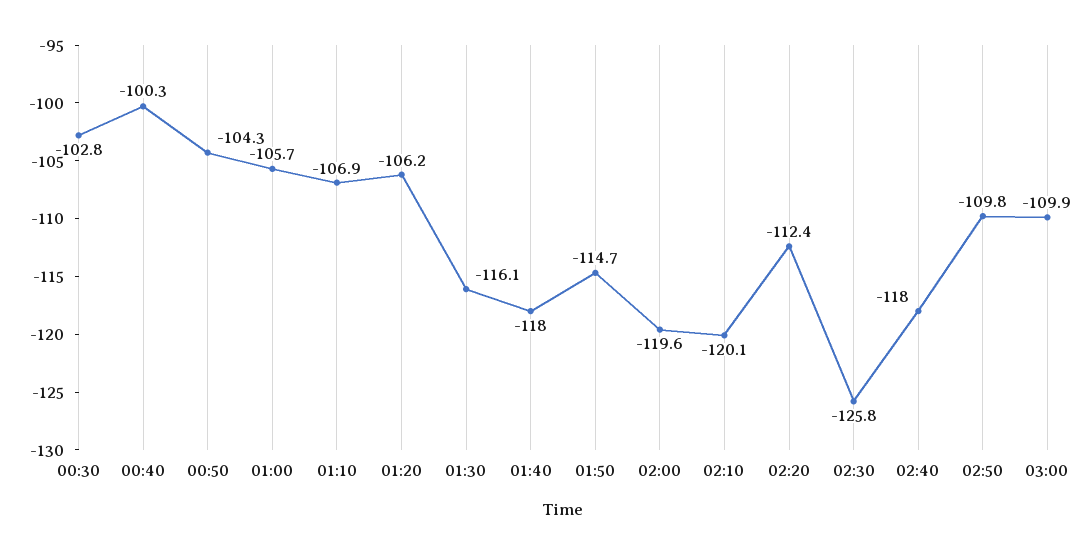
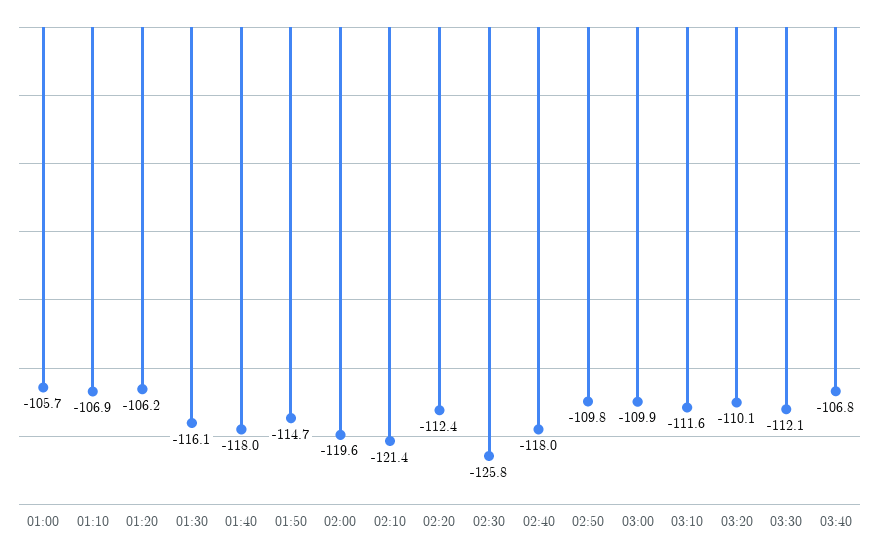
00:30: -102.8 -> none
00:40: -100.3 -> none
00:50: -104.3 -> none
02:10: -120.1 -> -121.4
03:10: none -> -111.6
03:20: none -> -110.1
03:30: none -> -112.1
03:40: none -> -106.8

